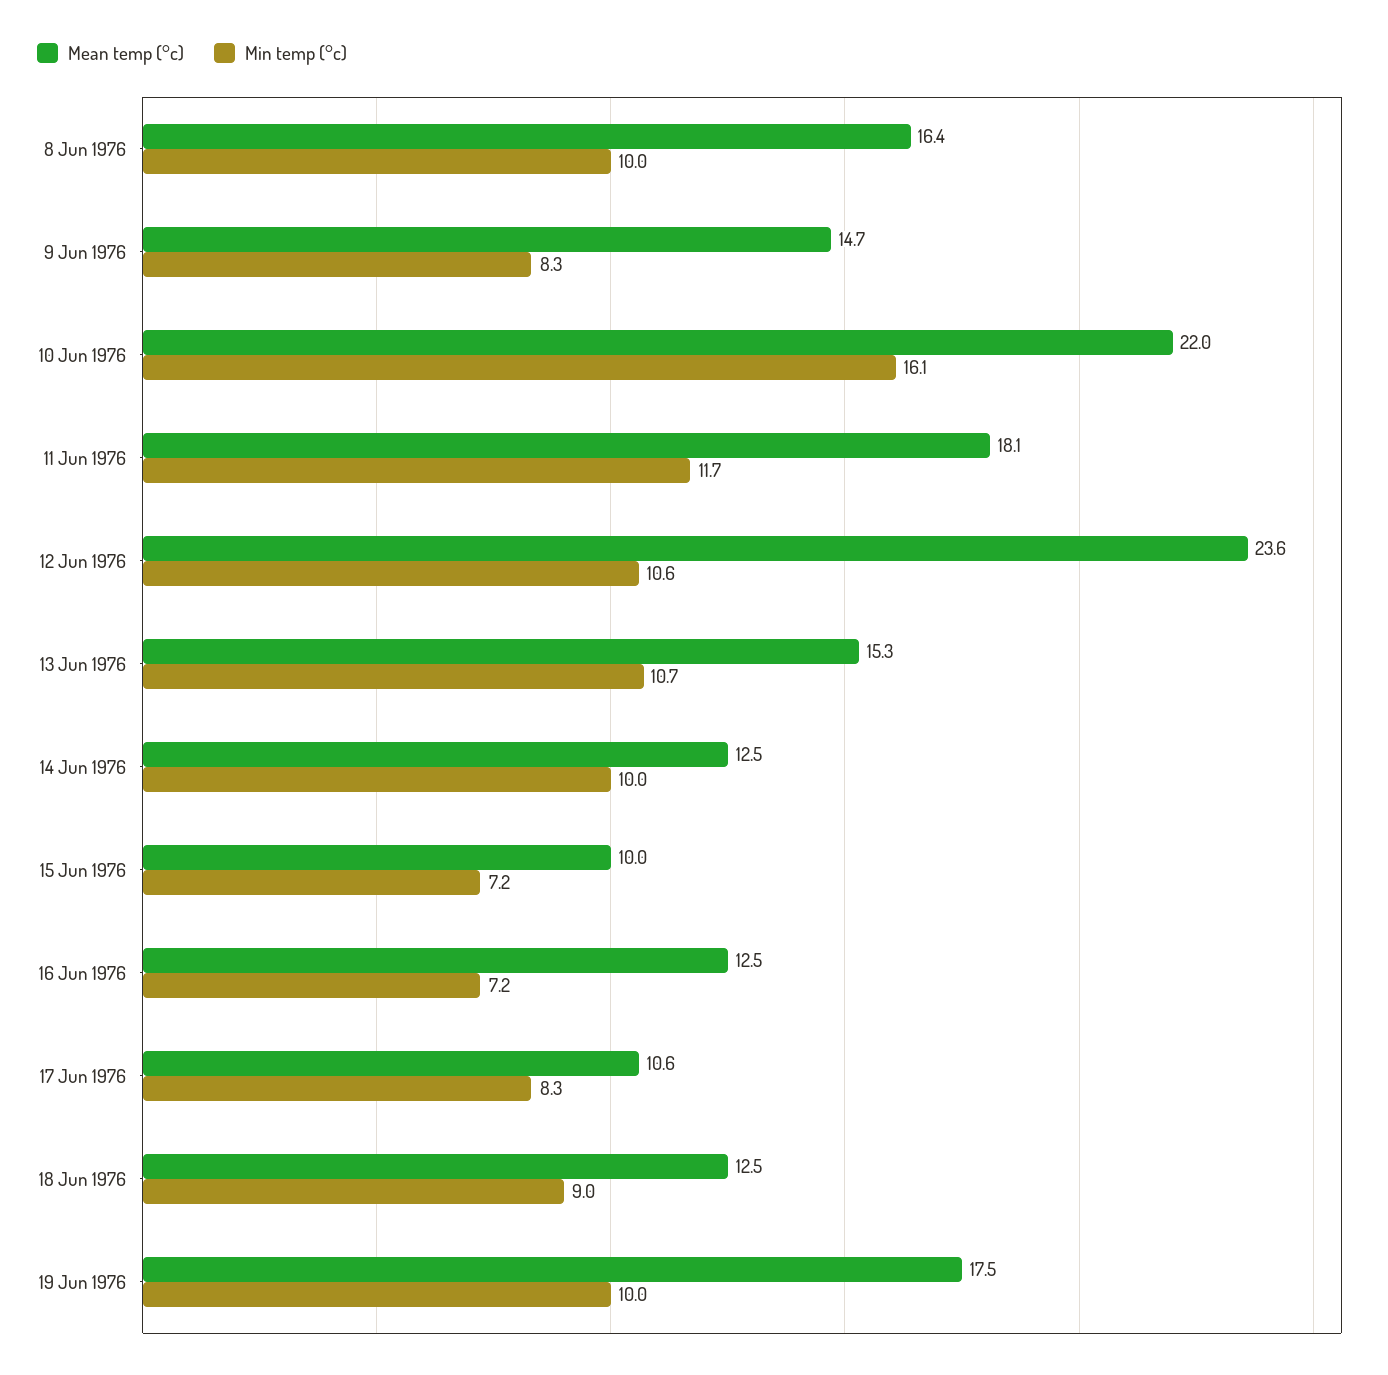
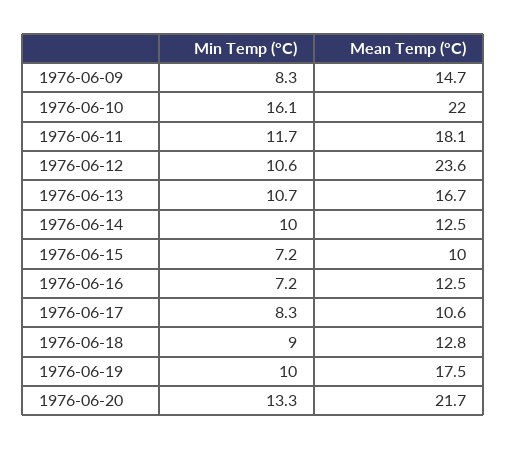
Mean temp (°c), 8 Jun 1976: 16.4 -> none
Min temp (°c), 8 Jun 1976: 10 -> none
Mean temp (°c), 13 Jun 1976: 15.3 -> 16.7
Mean temp (°c), 18 Jun 1976: 12.5 -> 12.8
Min temp (°c), 1976-06-20: none -> 13.3
Mean temp (°c), 1976-06-20: none -> 21.7

